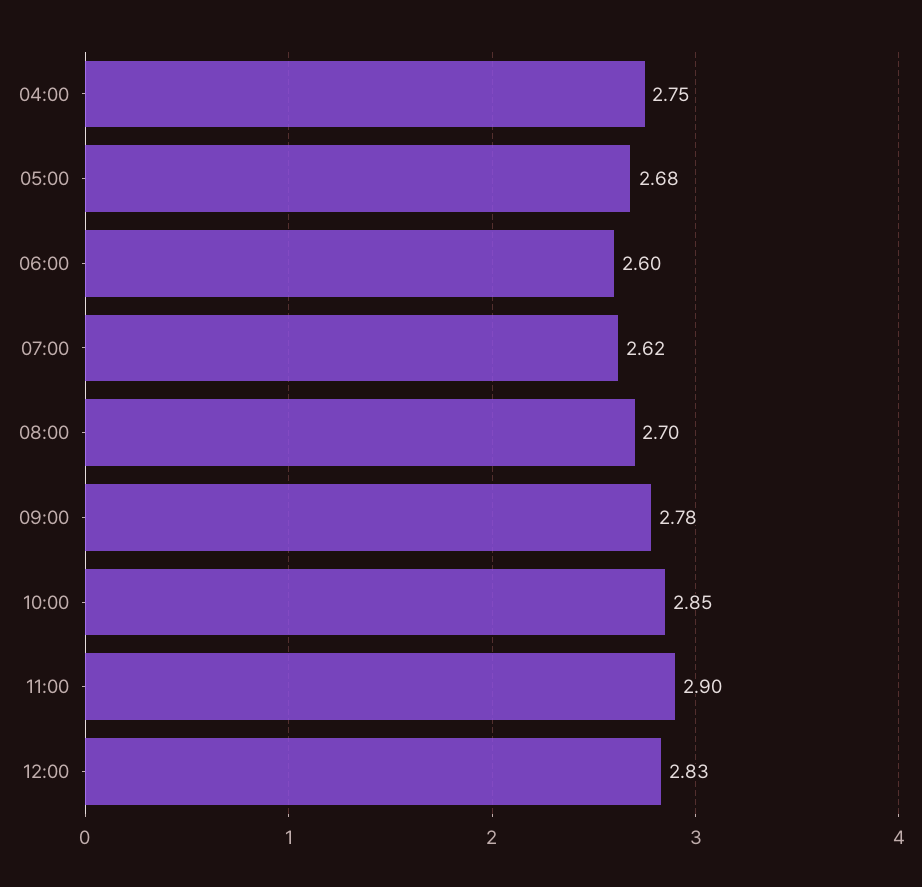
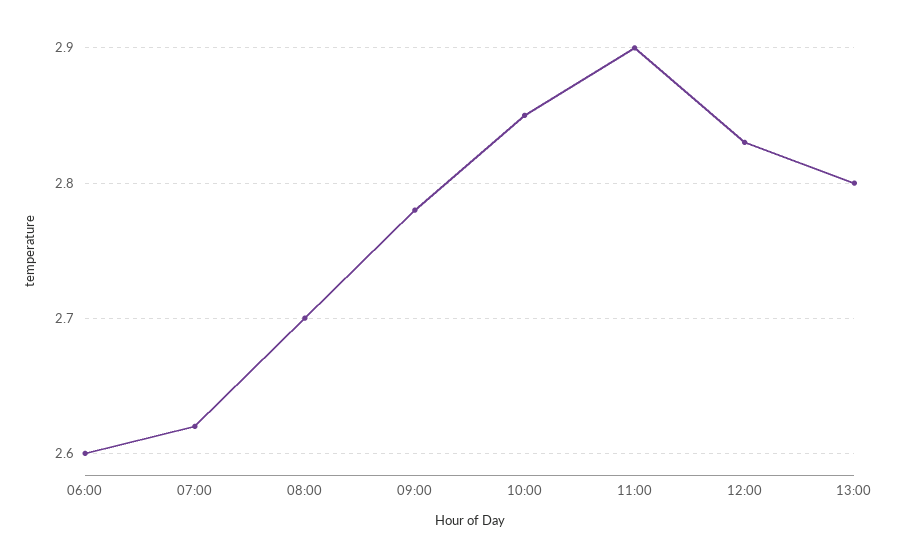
04:00: 2.75 -> none
05:00: 2.68 -> none
13:00: none -> 2.8

